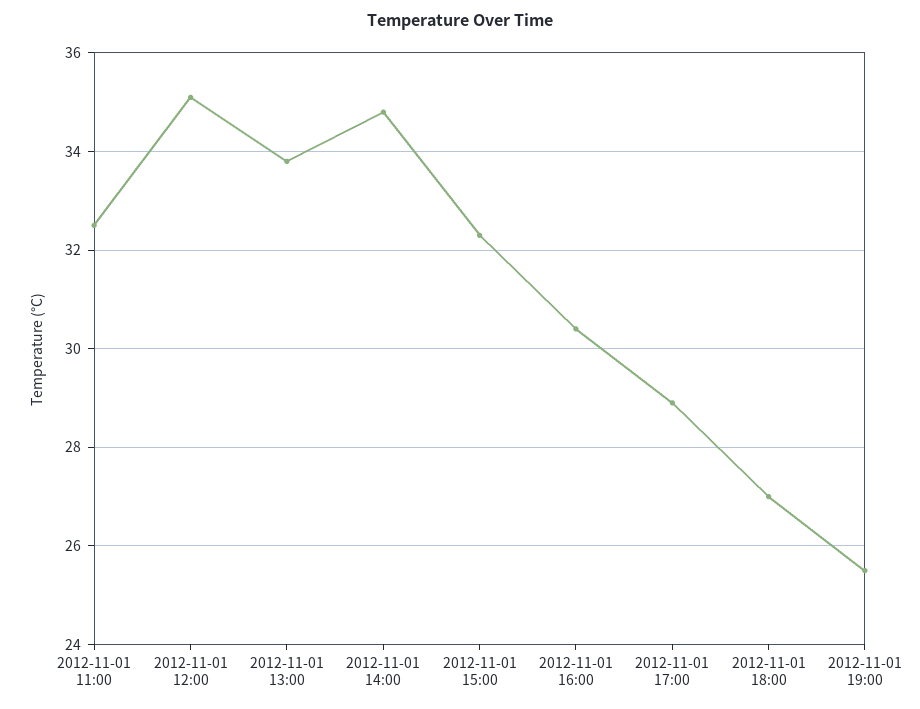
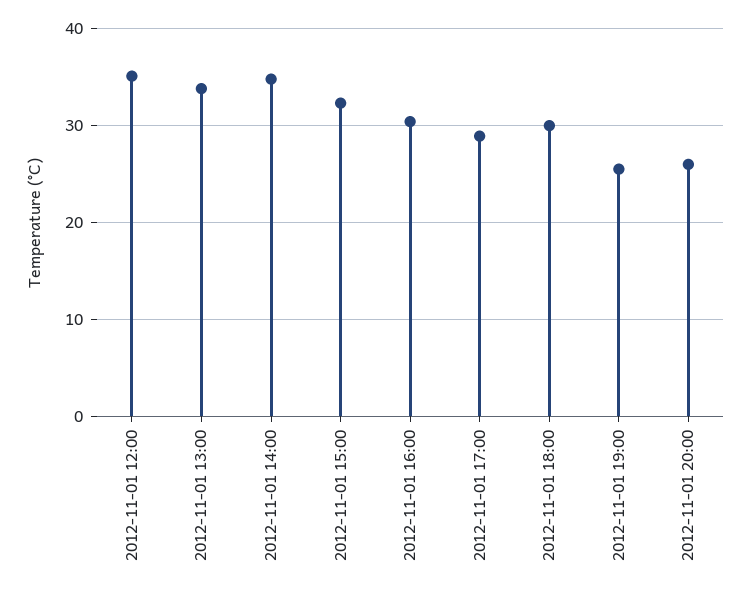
2012-11-01 11:00: 32.5 -> none
2012-11-01 18:00: 27 -> 30
2012-11-01 20:00: none -> 26

